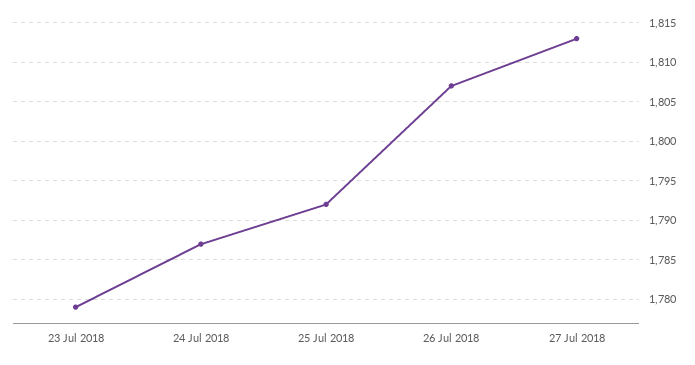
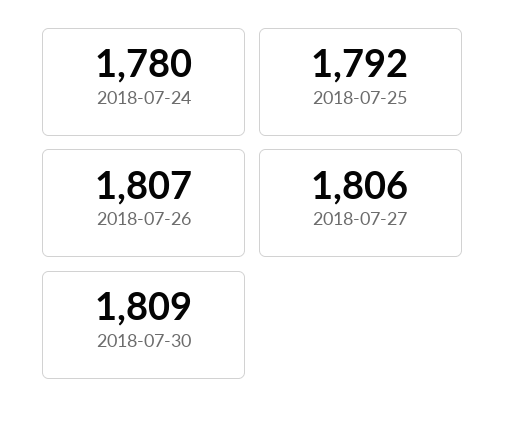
23 Jul 2018: 1779 -> none
24 Jul 2018: 1787 -> 1780
27 Jul 2018: 1813 -> 1806
2018-07-30: none -> 1809

